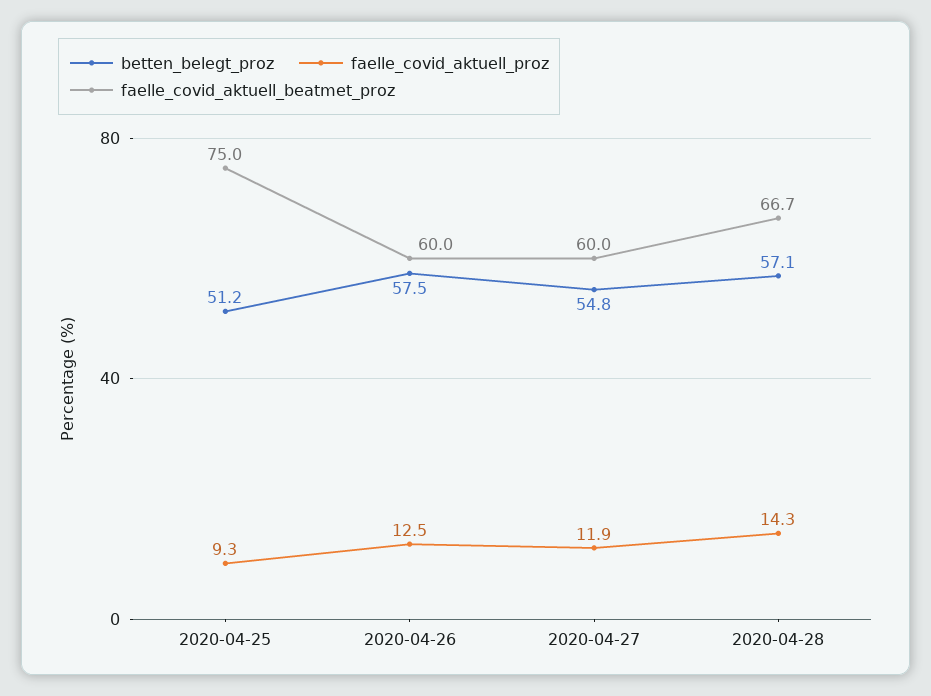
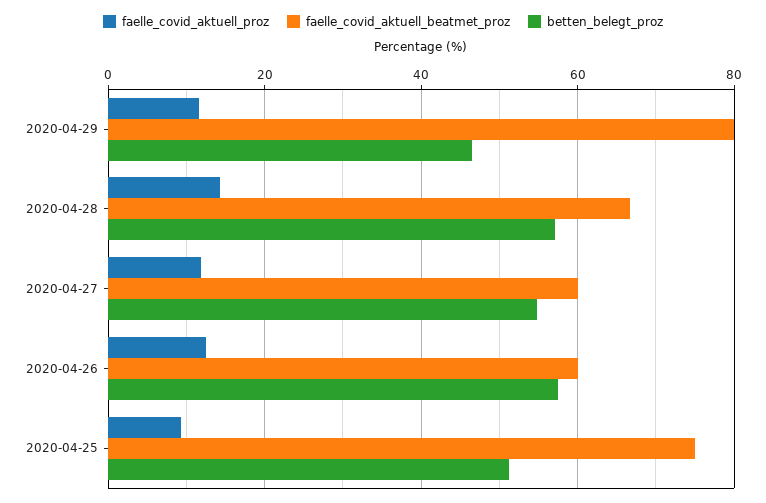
faelle_covid_aktuell_proz, 2020-04-29: none -> 12
faelle_covid_aktuell_beatmet_proz, 2020-04-29: none -> 80
betten_belegt_proz, 2020-04-29: none -> 46

